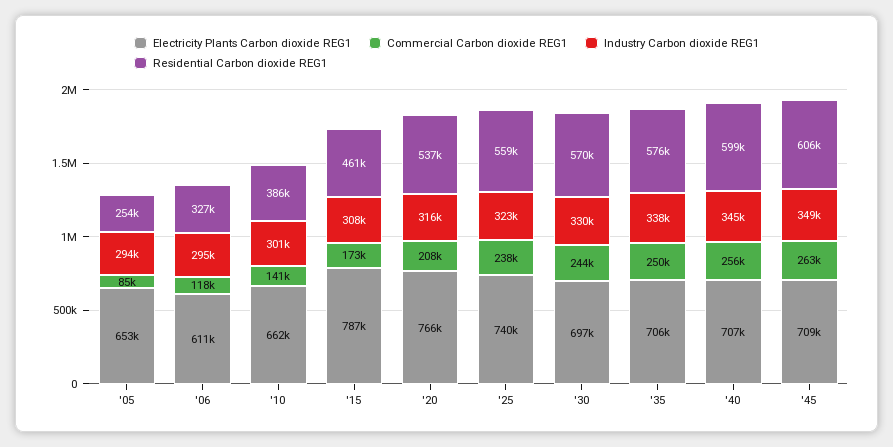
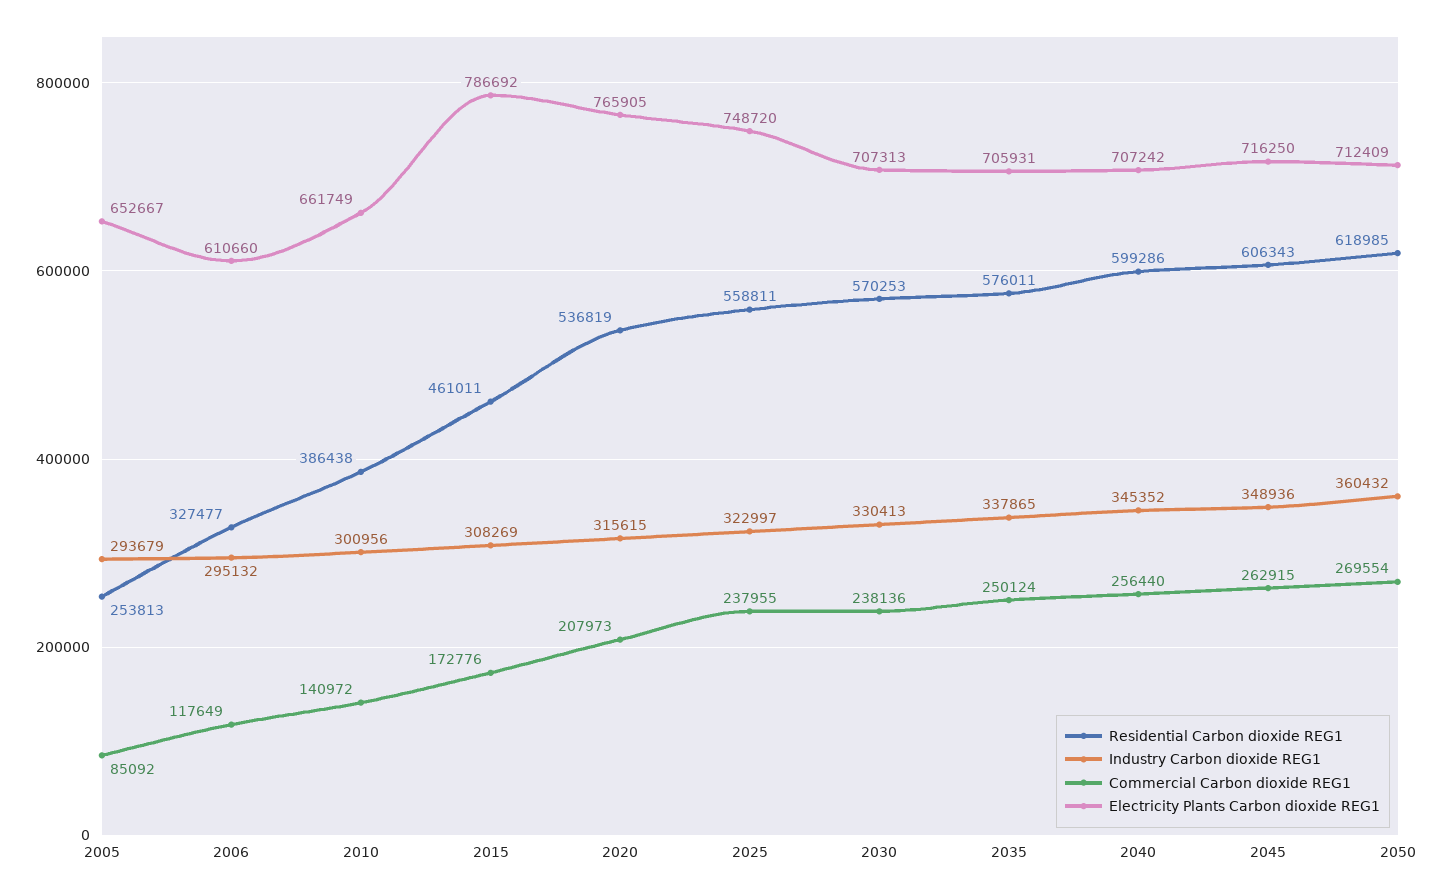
Electricity Plants Carbon dioxide REG1, '25: 740000 -> 748720
Electricity Plants Carbon dioxide REG1, '30: 697000 -> 707313
Commercial Carbon dioxide REG1, '30: 244000 -> 238136
Electricity Plants Carbon dioxide REG1, '45: 709000 -> 716250
Residential Carbon dioxide REG1, 2050: none -> 618985
Industry Carbon dioxide REG1, 2050: none -> 360432
Commercial Carbon dioxide REG1, 2050: none -> 269554
Electricity Plants Carbon dioxide REG1, 2050: none -> 712409

